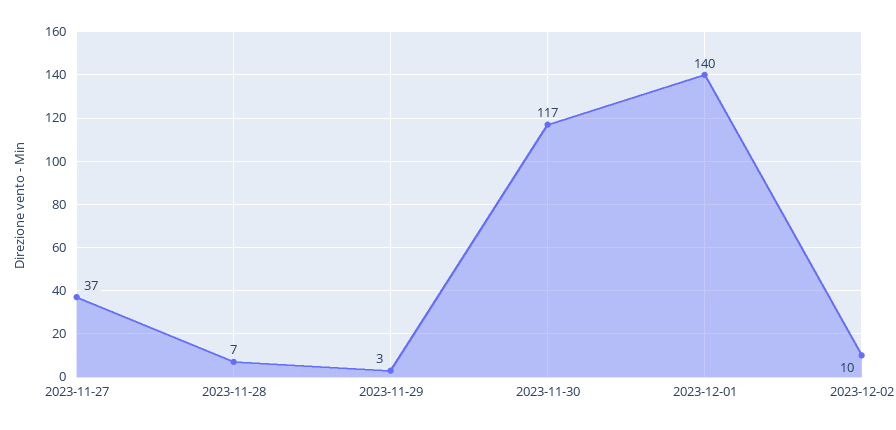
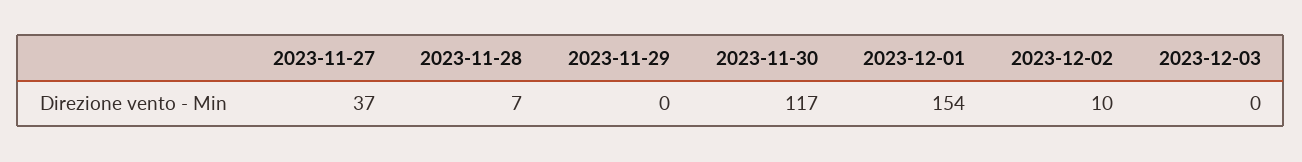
2023-11-29: 3 -> 0
2023-12-01: 140 -> 154
2023-12-03: none -> 0

